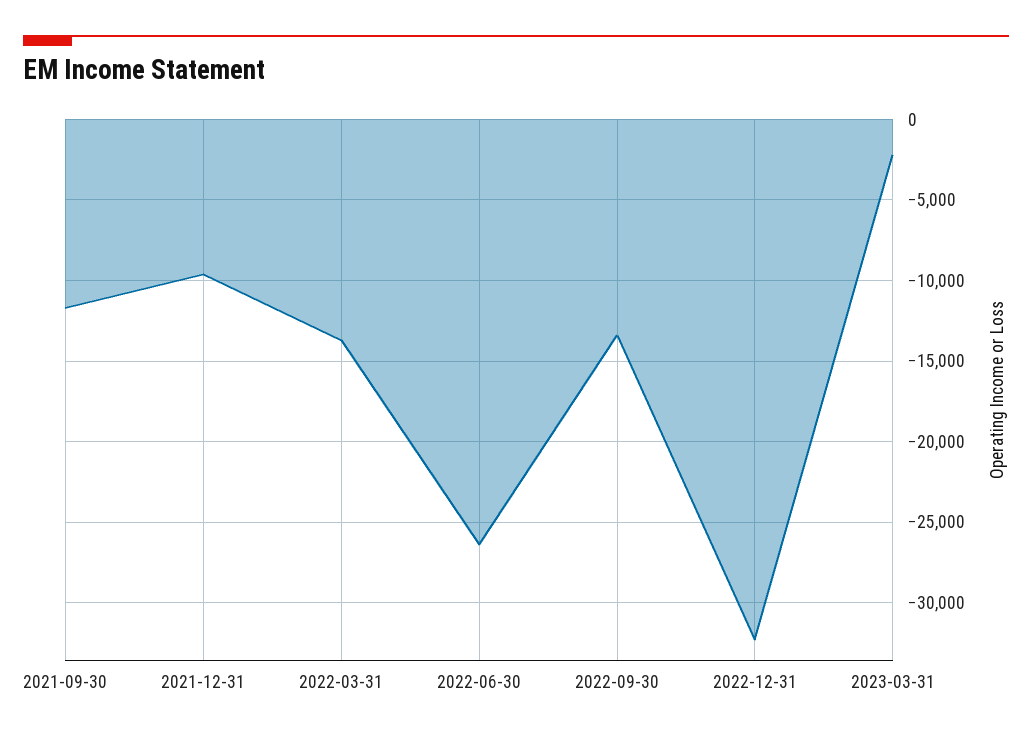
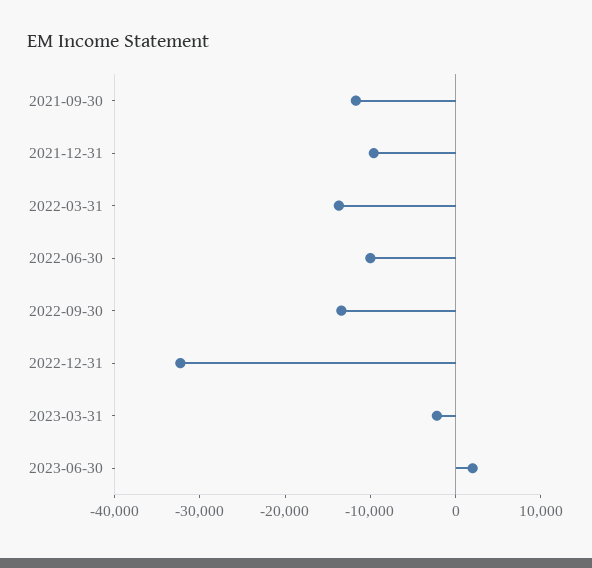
2022-06-30: -26500 -> -10000
2023-06-30: none -> 2000

